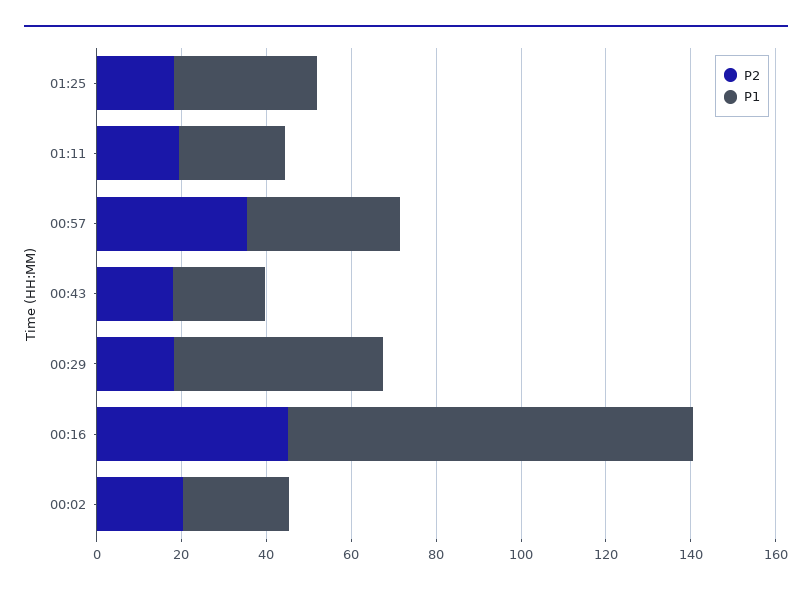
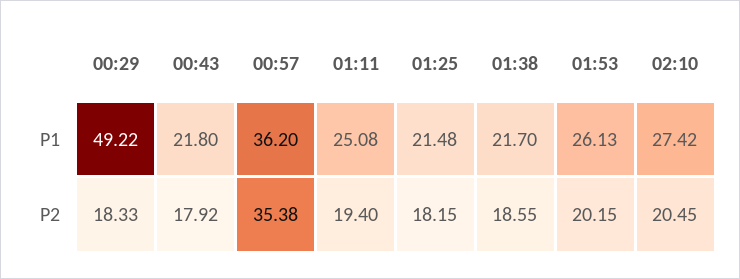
P1, 01:25: 35 -> 21.48
P2, 00:16: 45 -> none
P1, 00:16: 95 -> none
P2, 00:02: 20 -> none
P1, 00:02: 25 -> none
P1, 01:38: none -> 21.7
P1, 01:53: none -> 26.13
P1, 02:10: none -> 27.42
P2, 01:38: none -> 18.55
P2, 01:53: none -> 20.15
P2, 02:10: none -> 20.45

